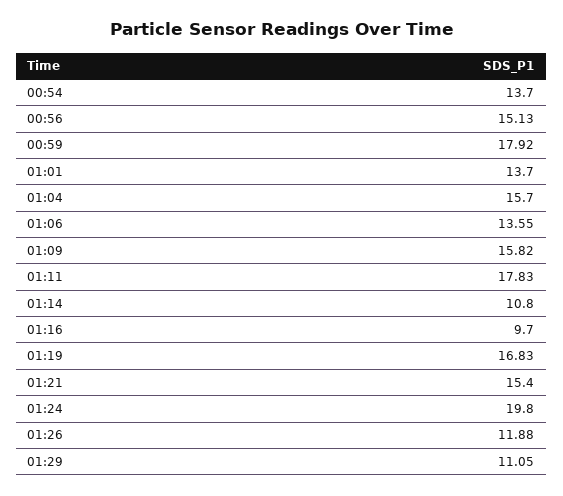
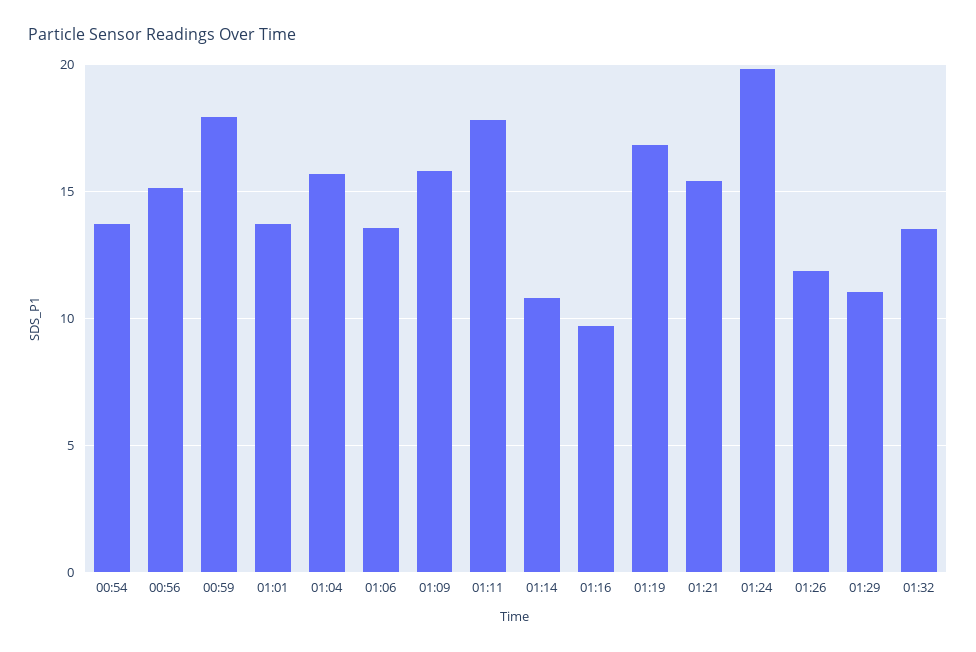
01:32: none -> 13.5

